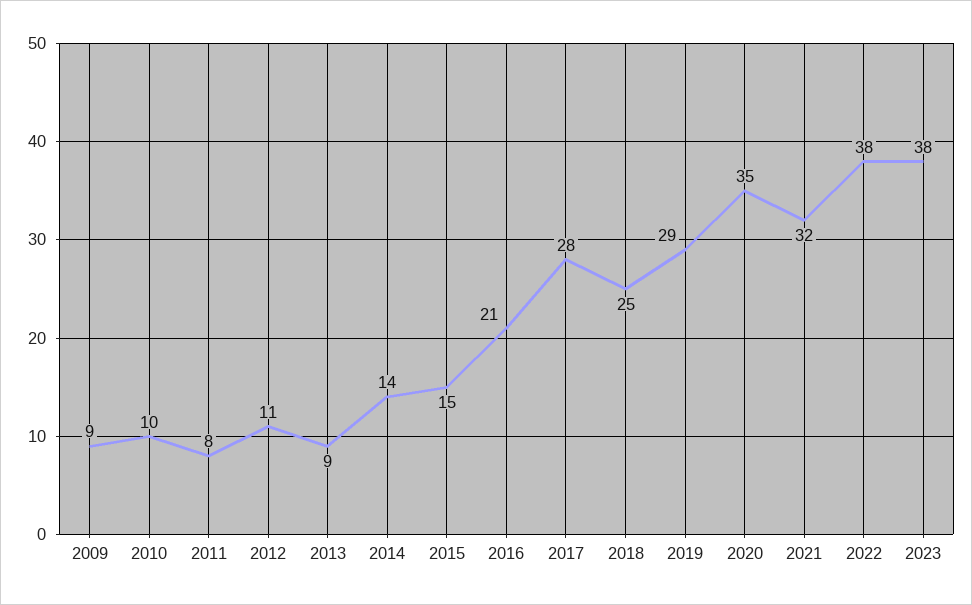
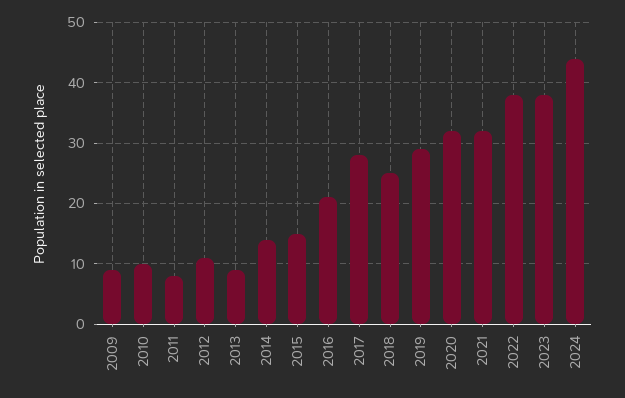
2020: 35 -> 32
2024: none -> 44

